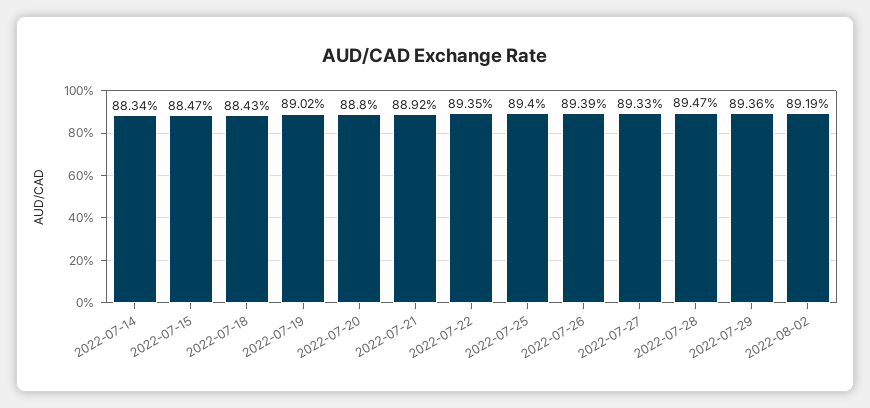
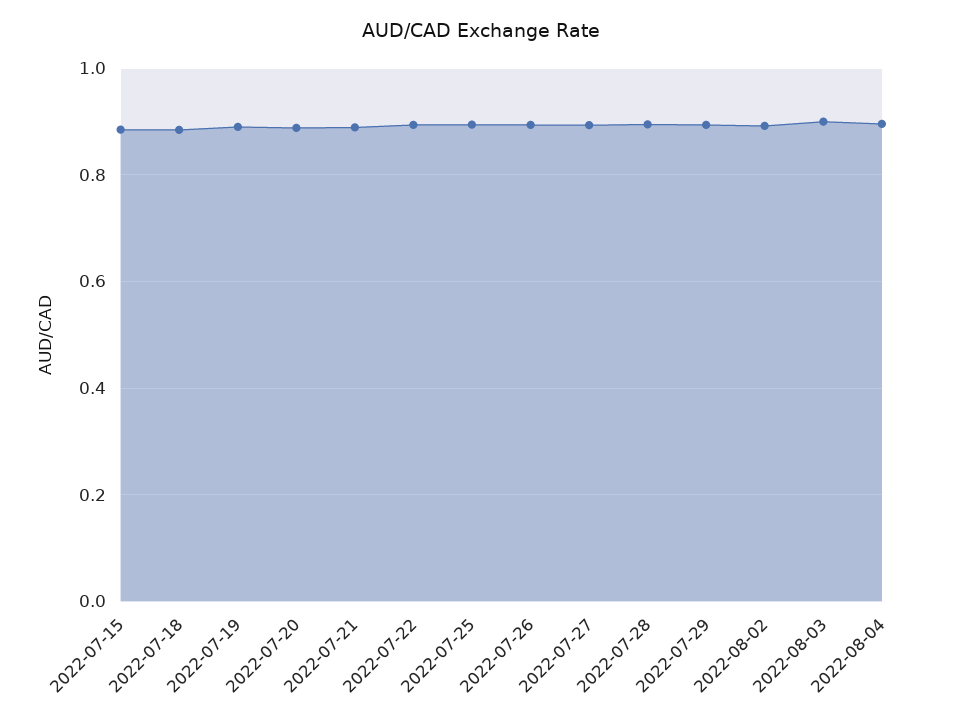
2022-07-14: 0.8834 -> none
2022-08-03: none -> 0.9
2022-08-04: none -> 0.9

